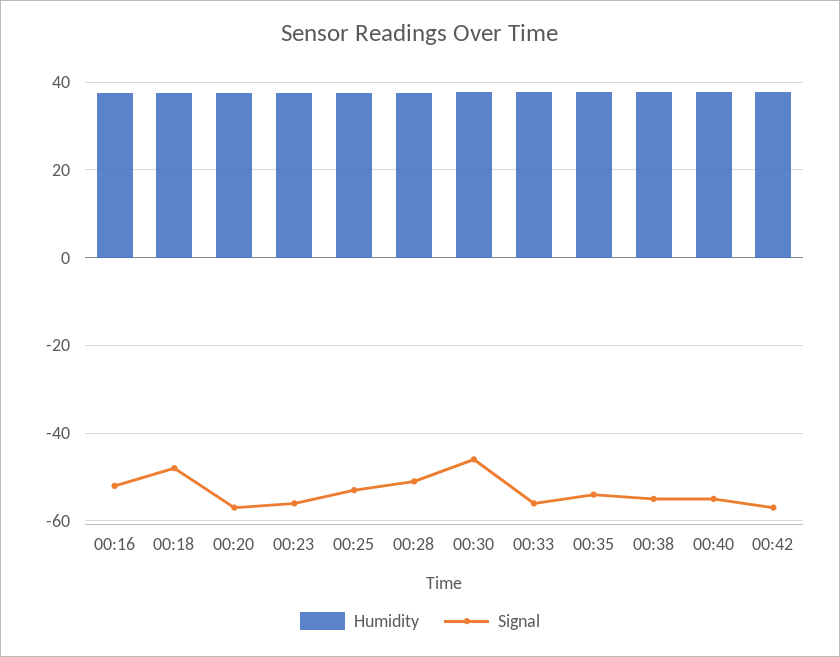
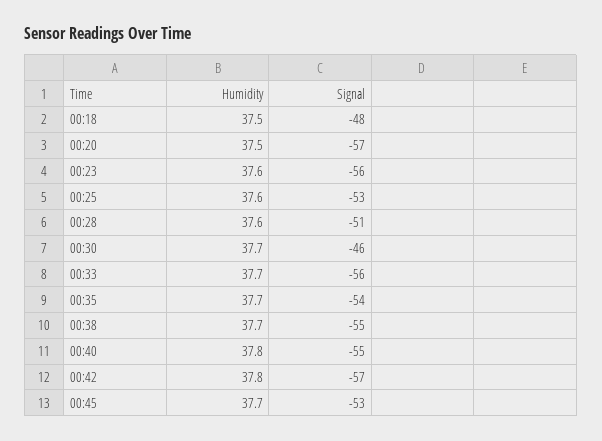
Humidity, 00:16: 38 -> none
Signal, 00:16: -52 -> none
Humidity, 00:45: none -> 37.7
Signal, 00:45: none -> -53

